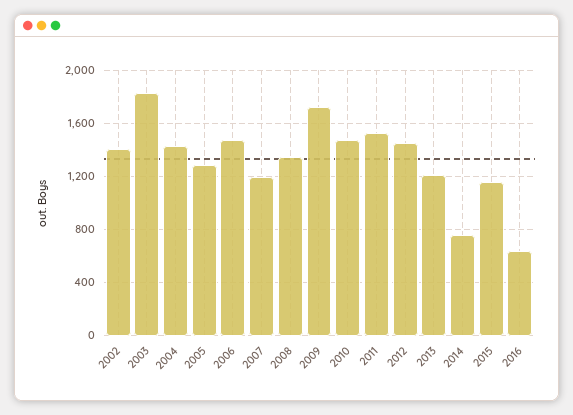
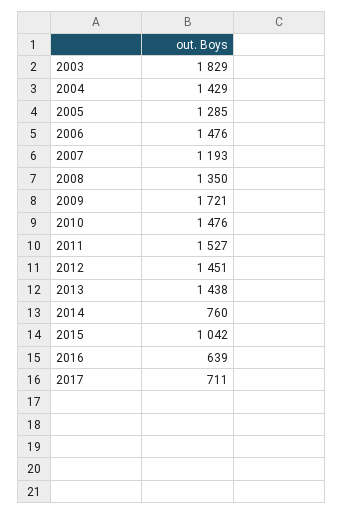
2002: 1400 -> none
2013: 1200 -> 1438
2015: 1150 -> 1042
2017: none -> 711

